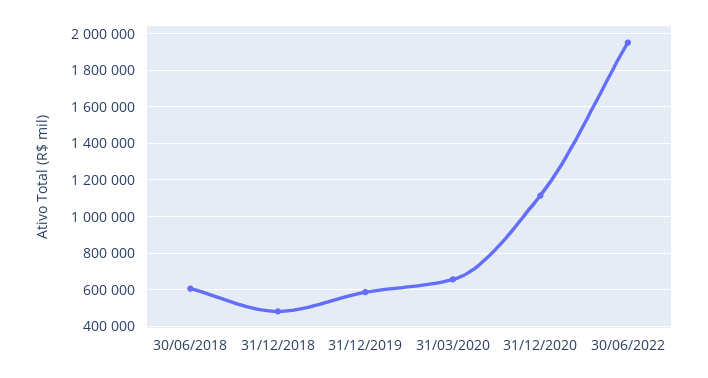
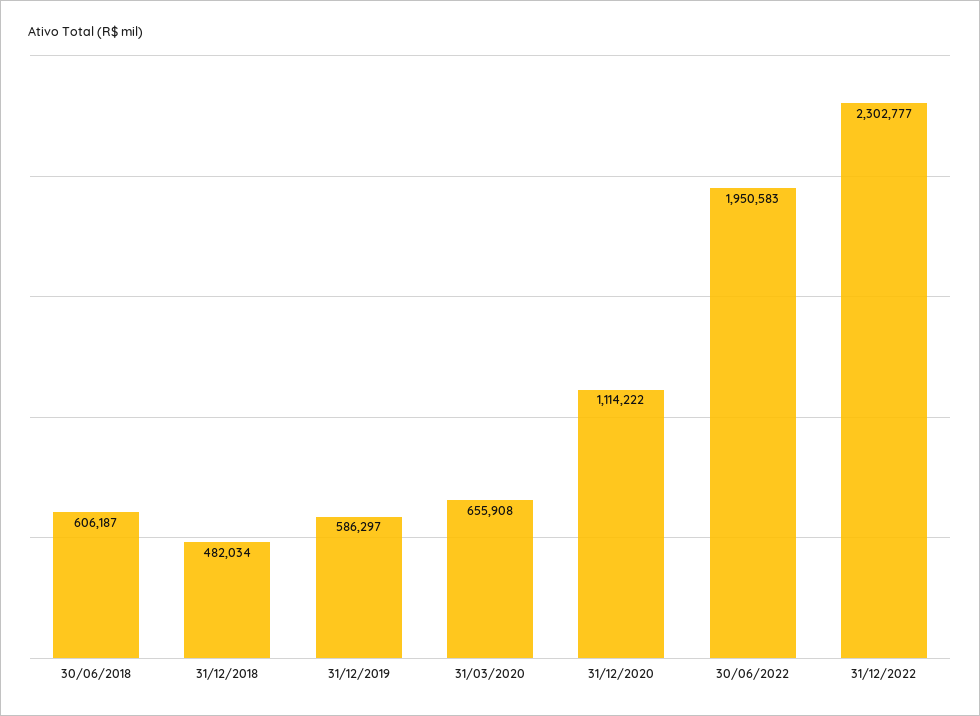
31/12/2022: none -> 2302777

